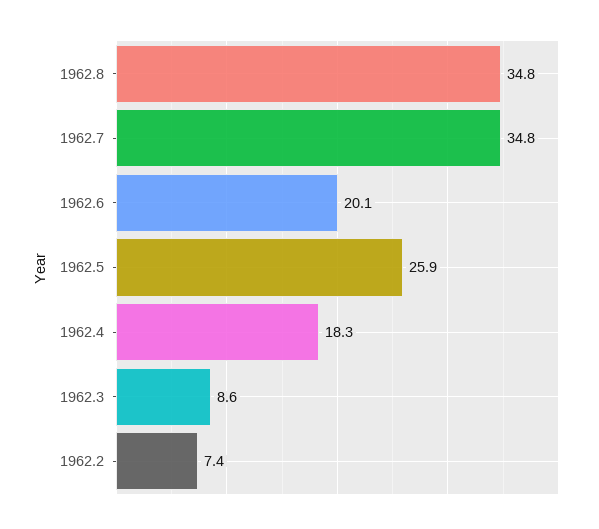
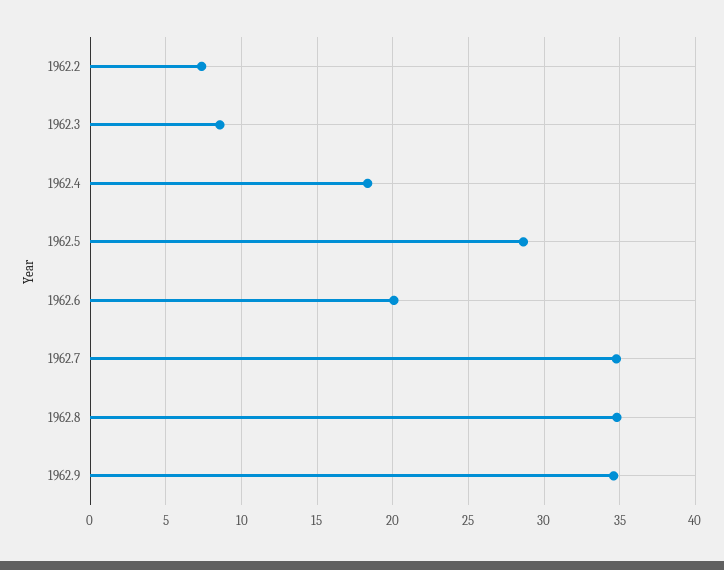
1962.5: 25.9 -> 28.5
1962.9: none -> 34.5

